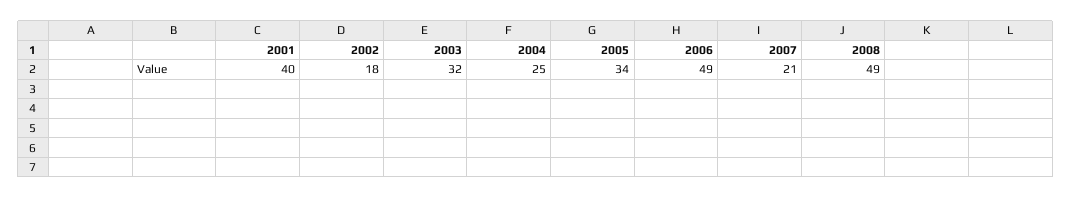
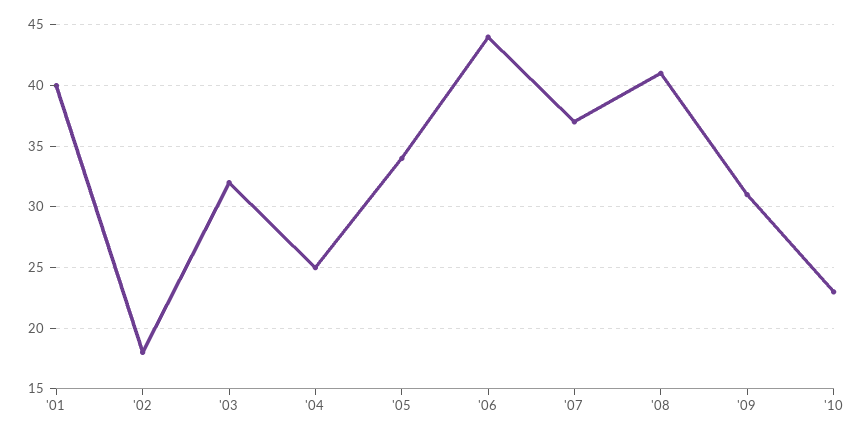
2006: 49 -> 44
2007: 21 -> 37
2008: 49 -> 41
'09: none -> 31
'10: none -> 23

